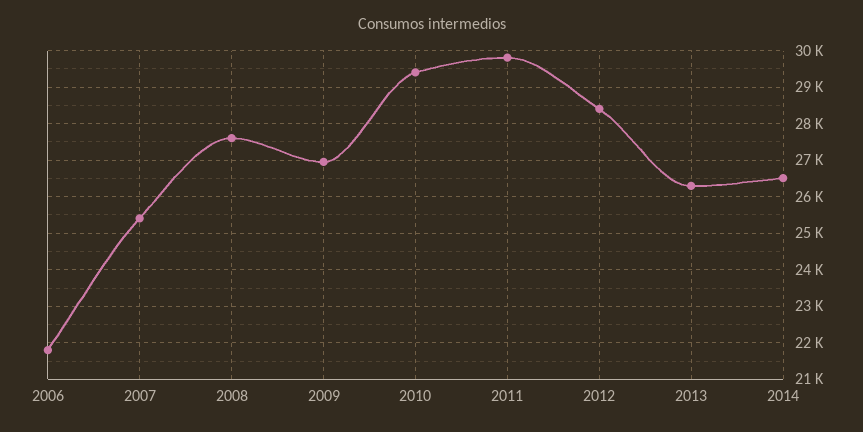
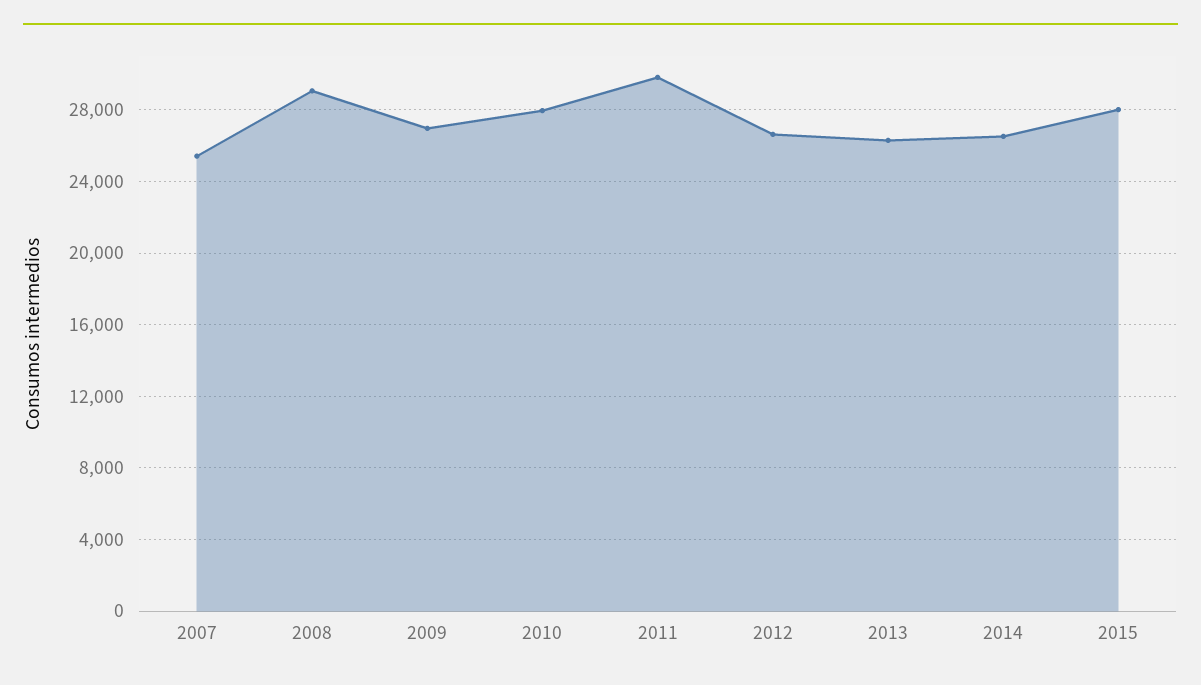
2006: 21800 -> none
2008: 27600 -> 29000
2010: 29400 -> 28000
2012: 28400 -> 26500
2015: none -> 28000

